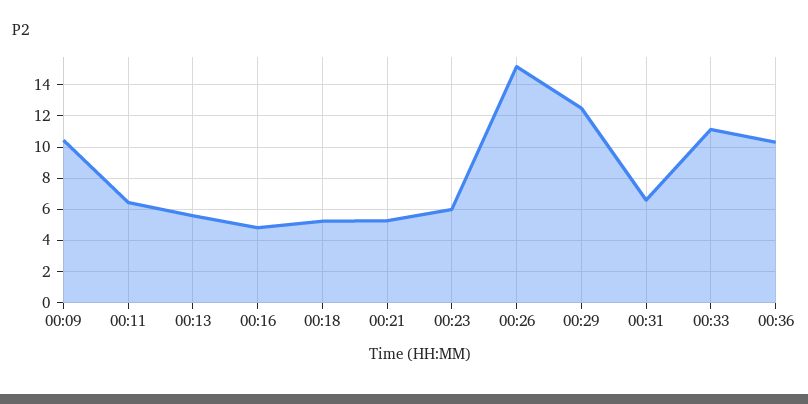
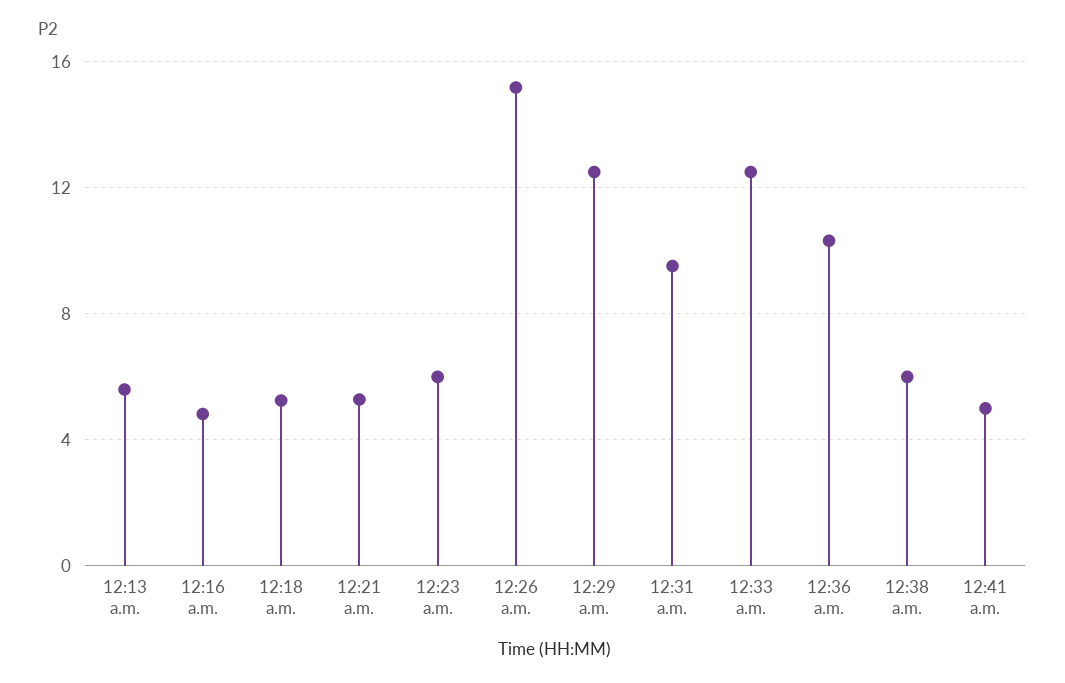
00:09: 10.5 -> none
00:11: 6.5 -> none
00:31: 6.5 -> 9.5
00:33: 11 -> 12.5
12:38 a.m.: none -> 6
12:41 a.m.: none -> 5

